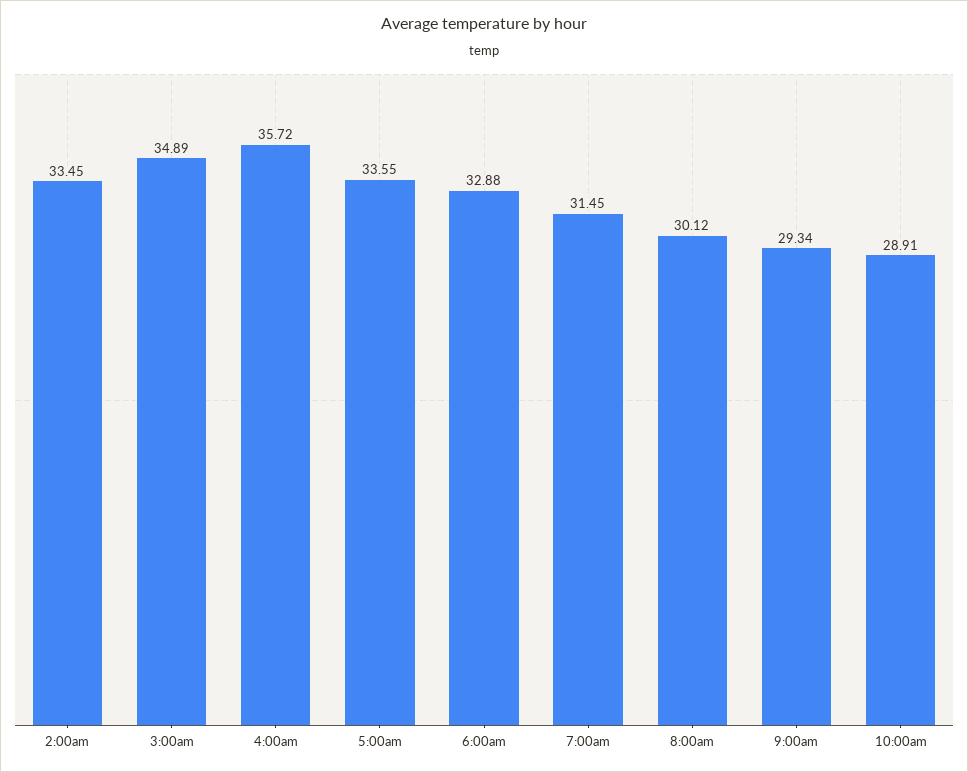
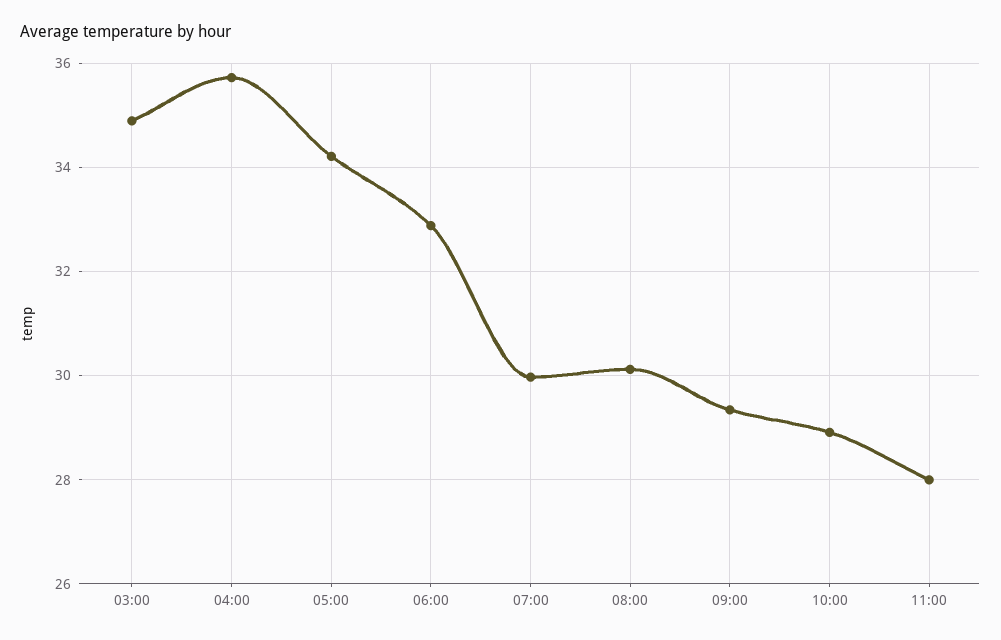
2:00am: 33.45 -> none
5:00am: 33.55 -> 34.2
7:00am: 31.45 -> 30
11:00: none -> 28

